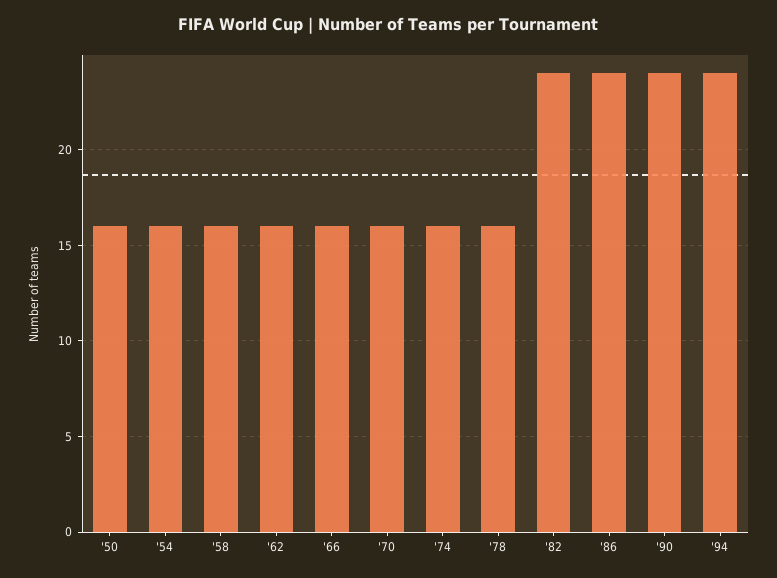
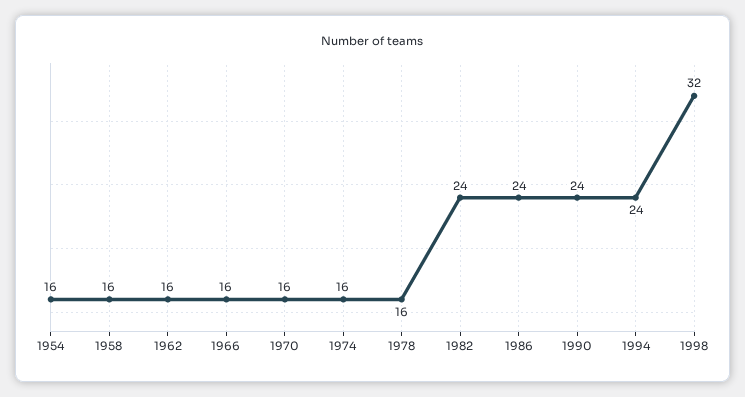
'50: 16 -> none
1998: none -> 32

